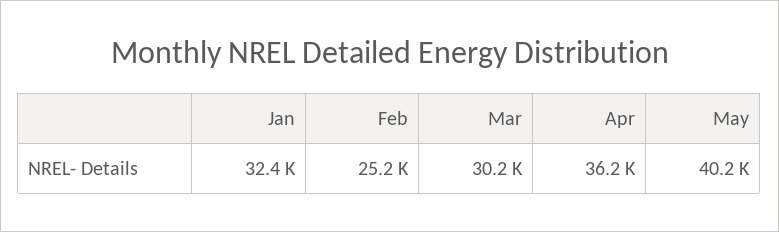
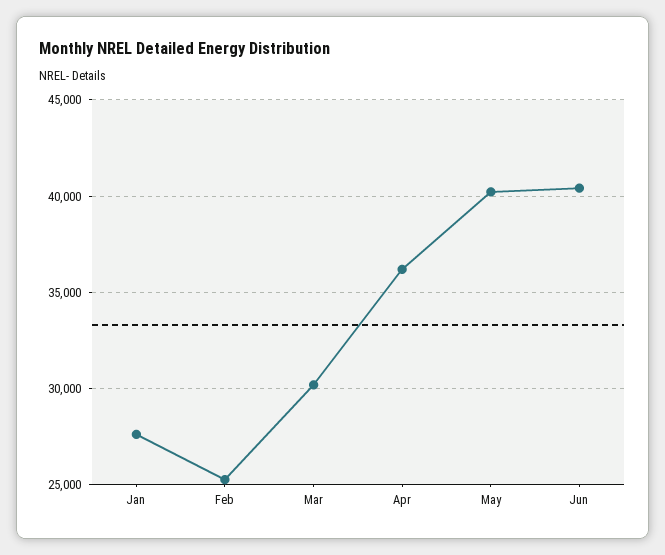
Jan: 32400 -> 27500
Jun: none -> 40500

